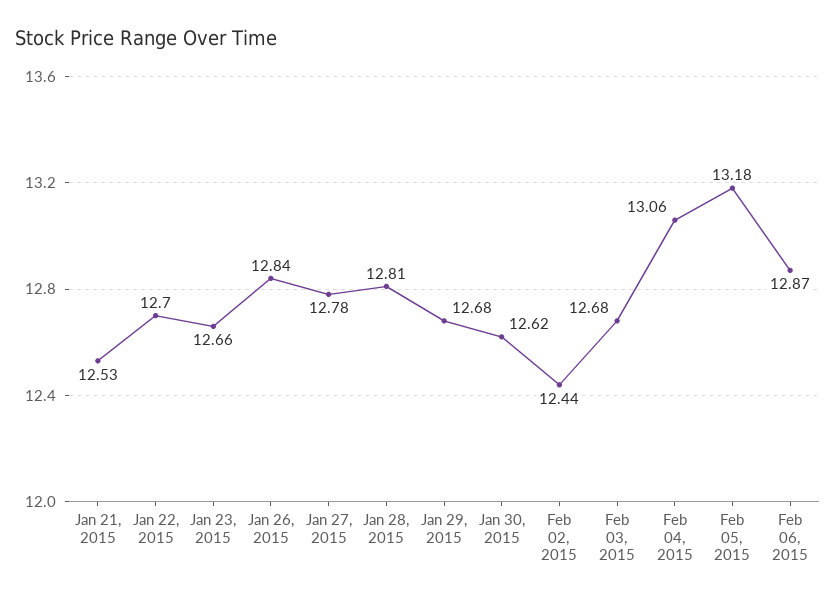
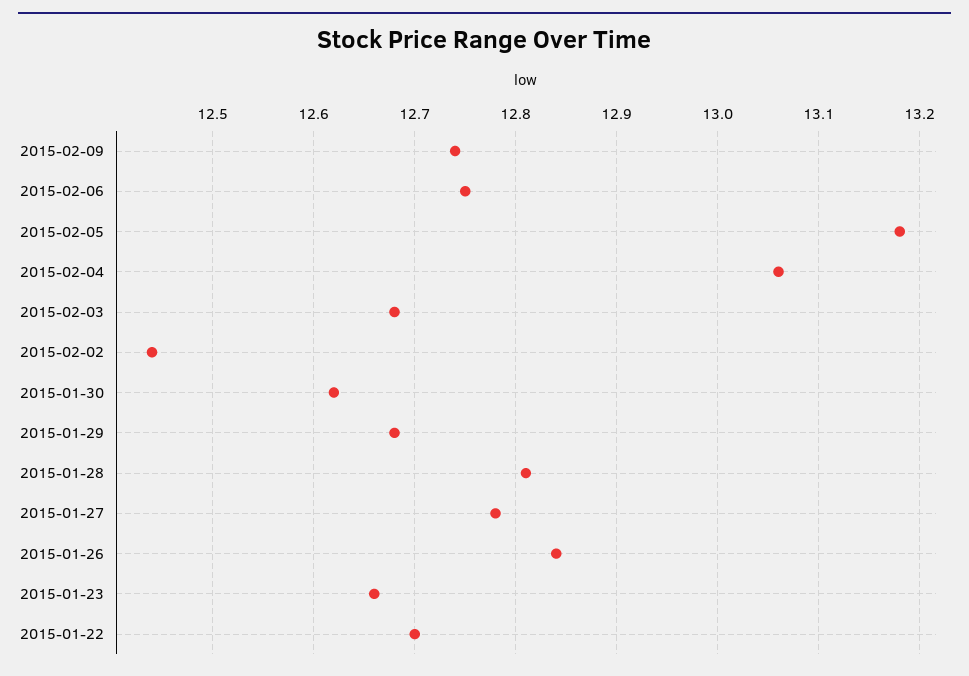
Jan 21, 2015: 12.53 -> none
Feb 06, 2015: 12.87 -> 12.75
2015-02-09: none -> 12.74

